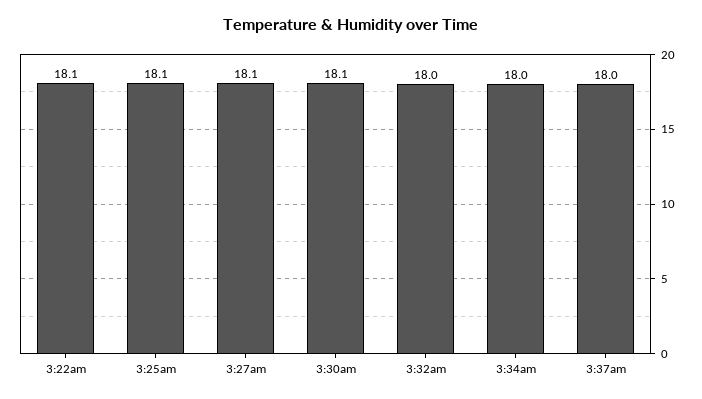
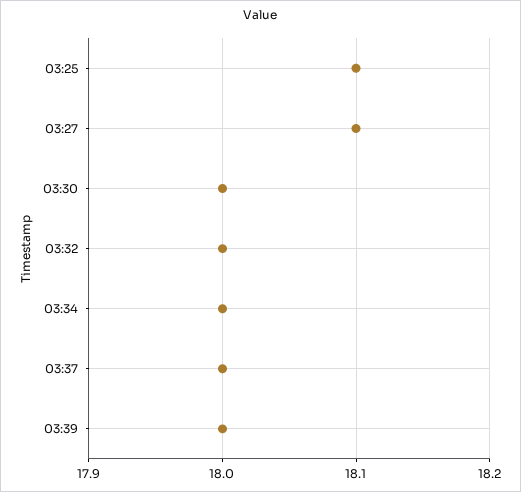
3:22am: 18.1 -> none
3:30am: 18.1 -> 18
03:39: none -> 18

